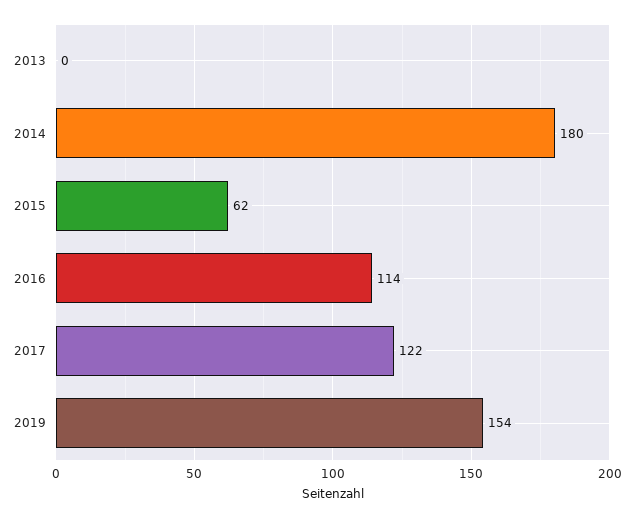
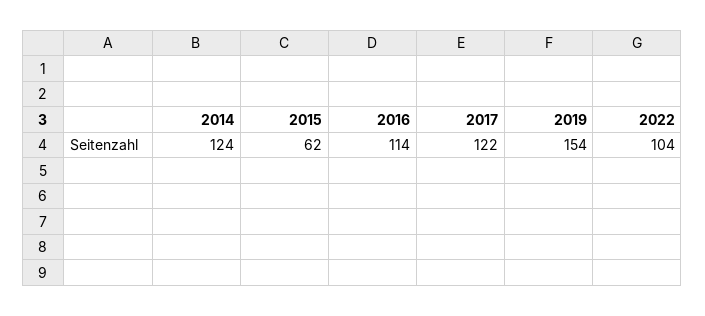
2013: 0 -> none
2014: 180 -> 124
2022: none -> 104

